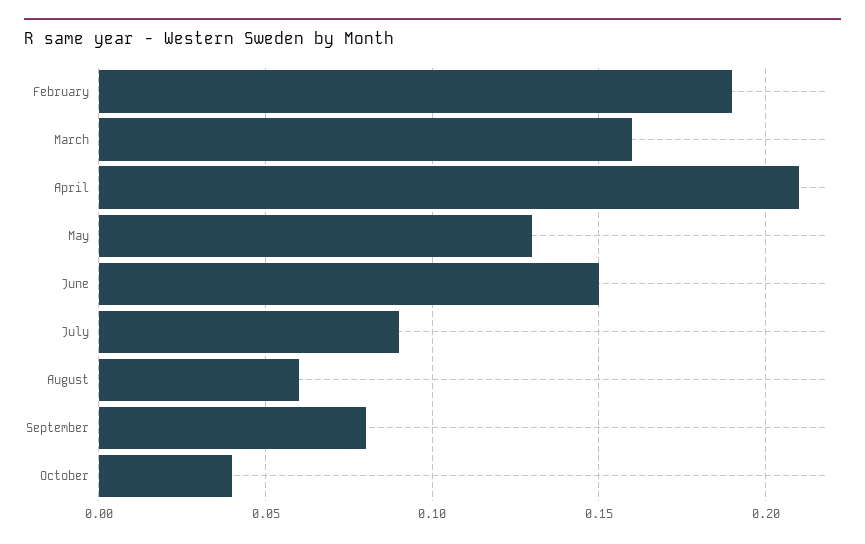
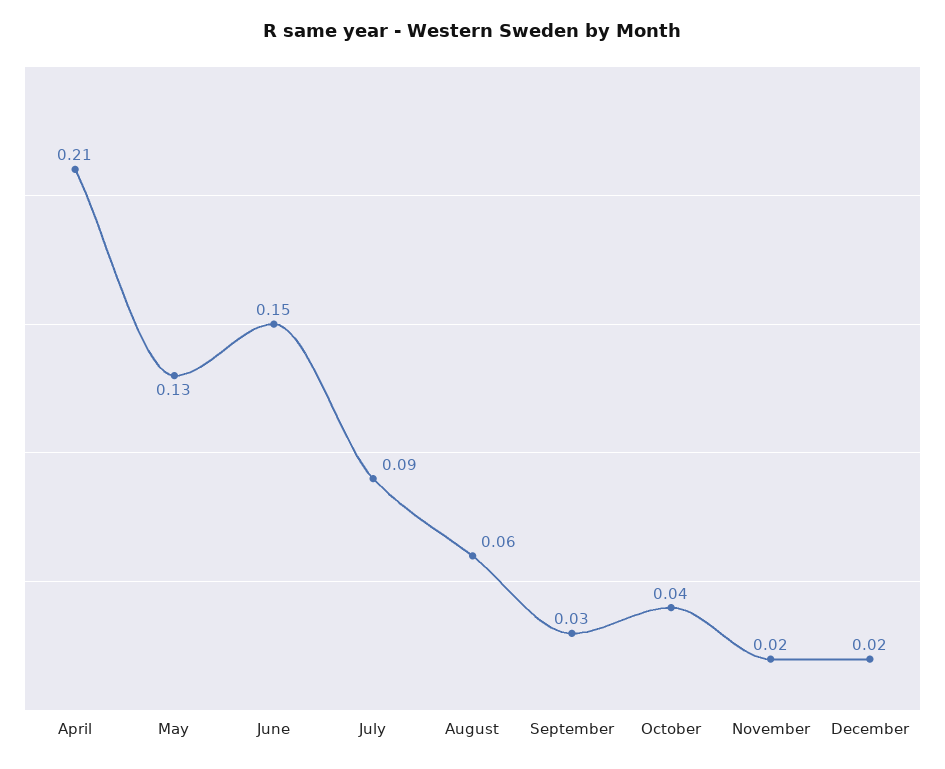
February: 0.19 -> none
March: 0.16 -> none
September: 0.08 -> 0.03
November: none -> 0.02
December: none -> 0.02

